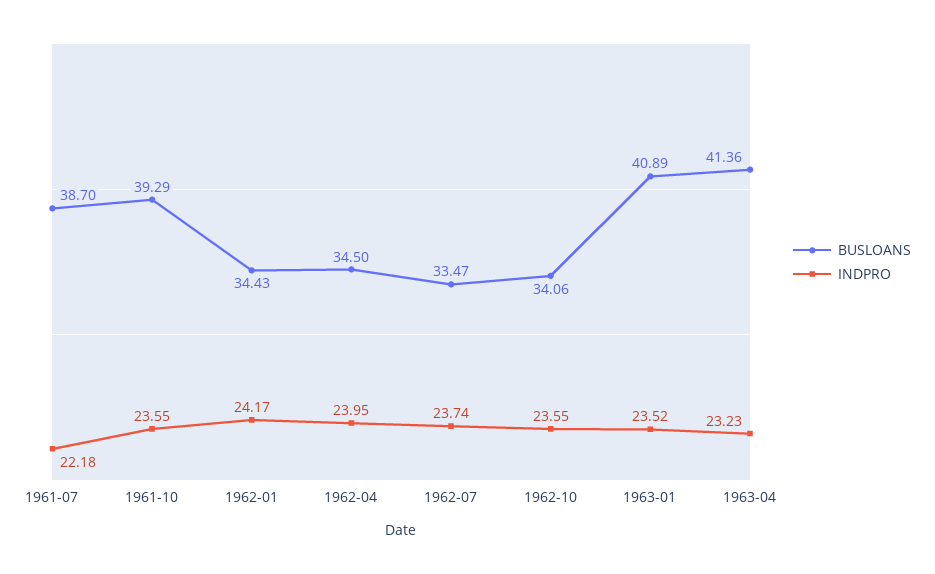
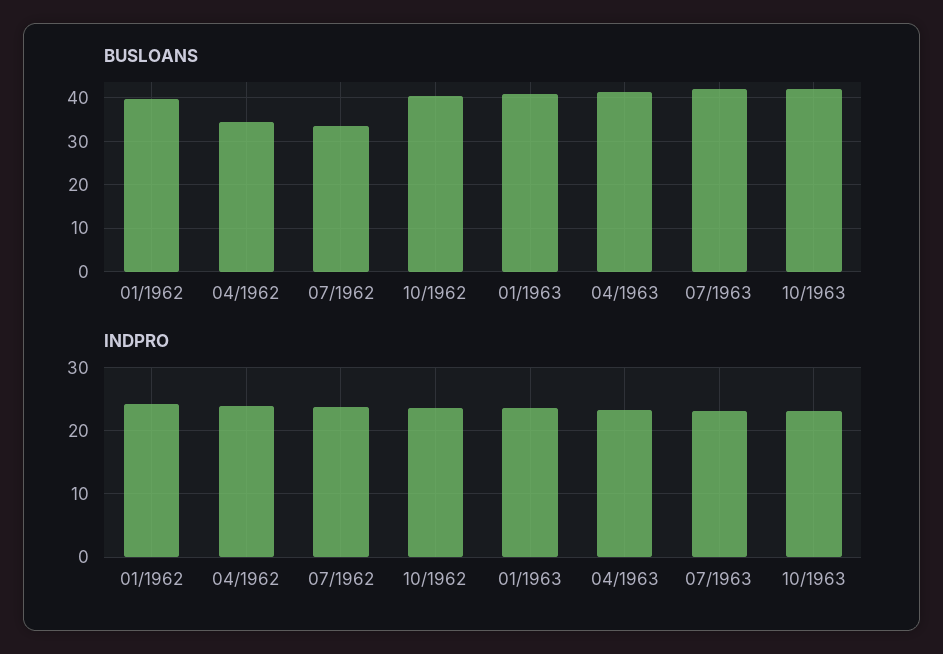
BUSLOANS, 1961-07: 38.7 -> none
INDPRO, 1961-07: 22.18 -> none
BUSLOANS, 1961-10: 39.29 -> none
INDPRO, 1961-10: 23.55 -> none
BUSLOANS, 1962-01: 34.43 -> 40
BUSLOANS, 1962-10: 34.06 -> 40
BUSLOANS, 07/1963: none -> 42
BUSLOANS, 10/1963: none -> 42
INDPRO, 07/1963: none -> 23
INDPRO, 10/1963: none -> 23

